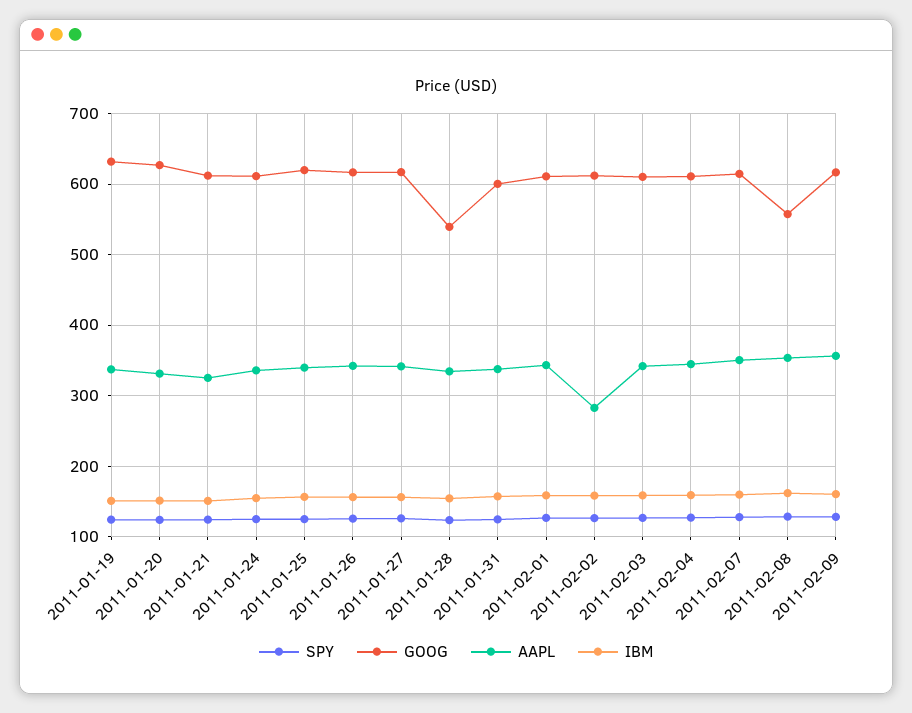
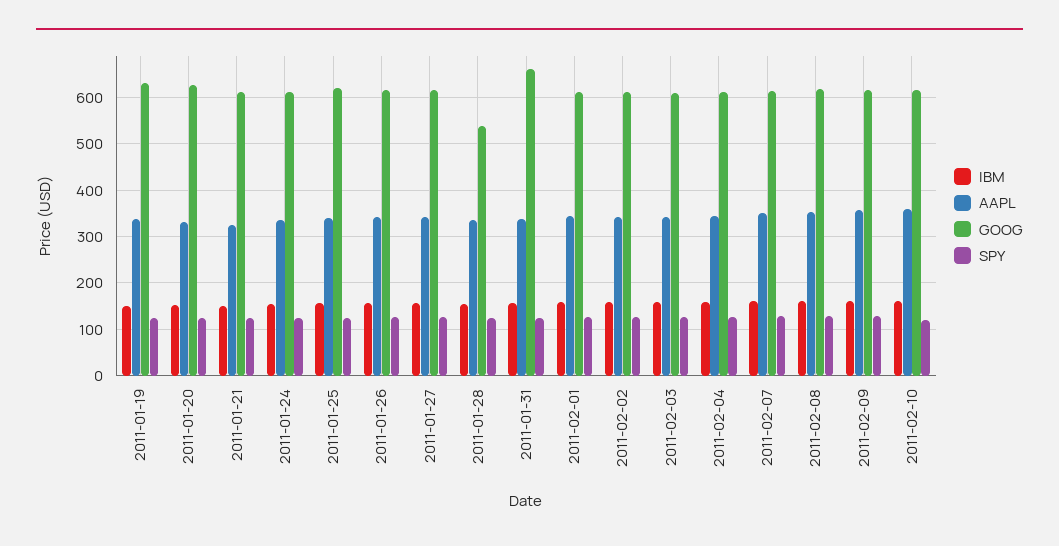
GOOG, 2011-01-31: 600 -> 660
AAPL, 2011-02-02: 280 -> 340
GOOG, 2011-02-08: 560 -> 620
IBM, 2011-02-10: none -> 160
AAPL, 2011-02-10: none -> 360
GOOG, 2011-02-10: none -> 620
SPY, 2011-02-10: none -> 120

